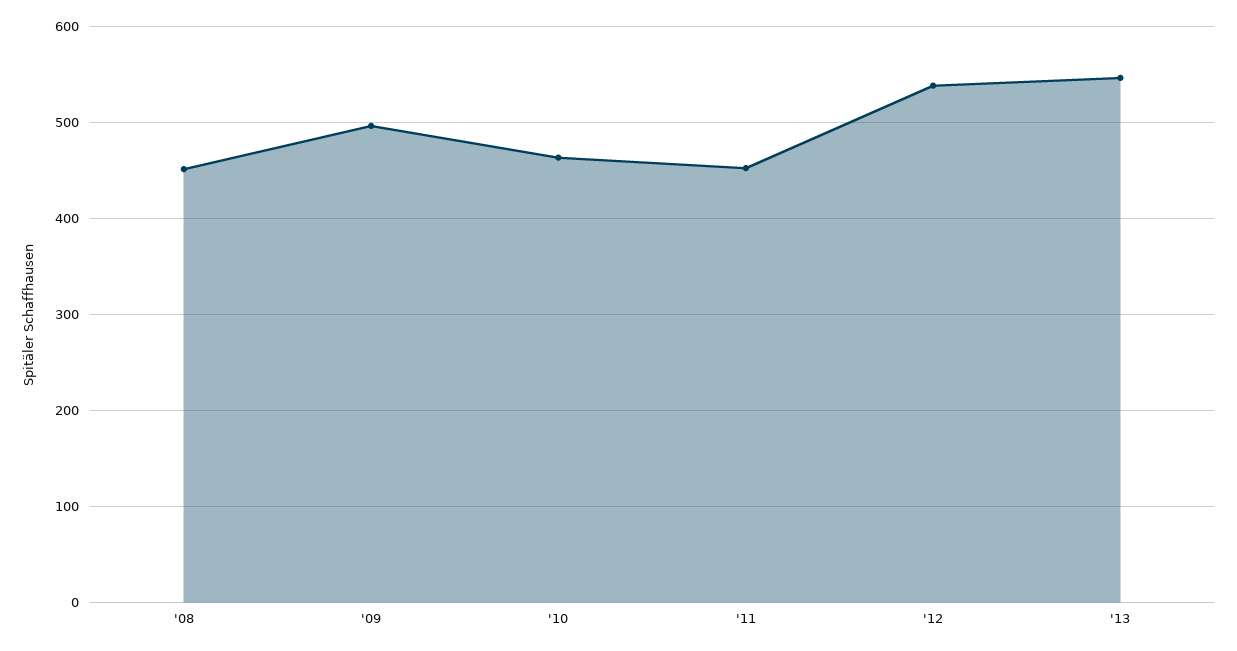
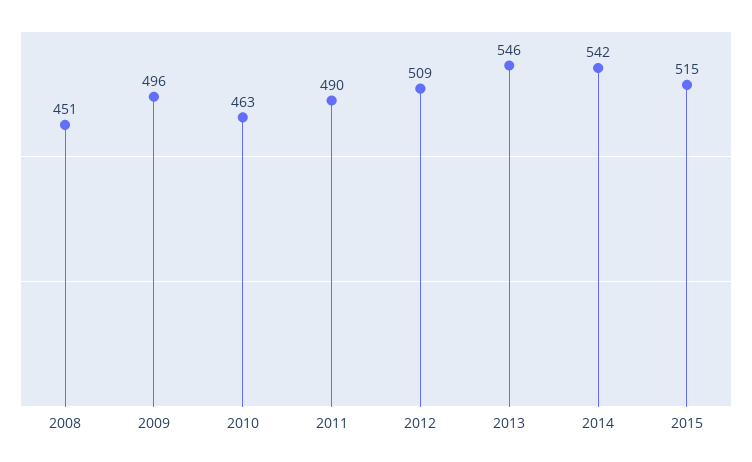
'11: 450 -> 490
'12: 540 -> 509
2014: none -> 542
2015: none -> 515

